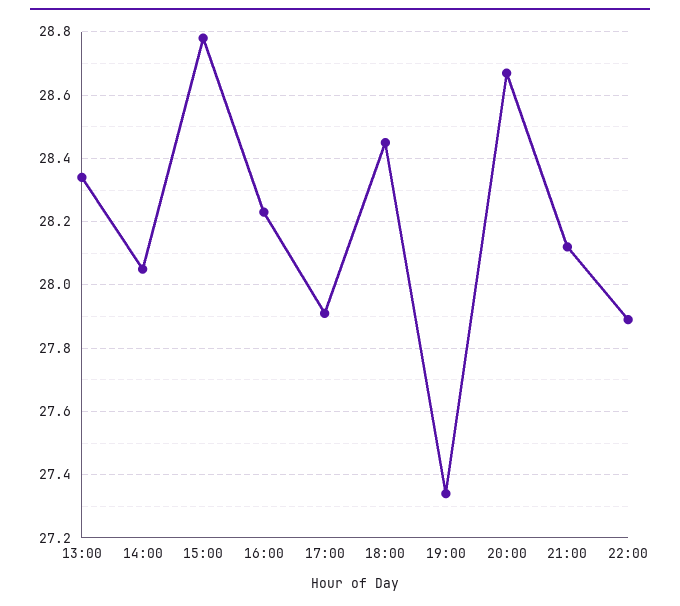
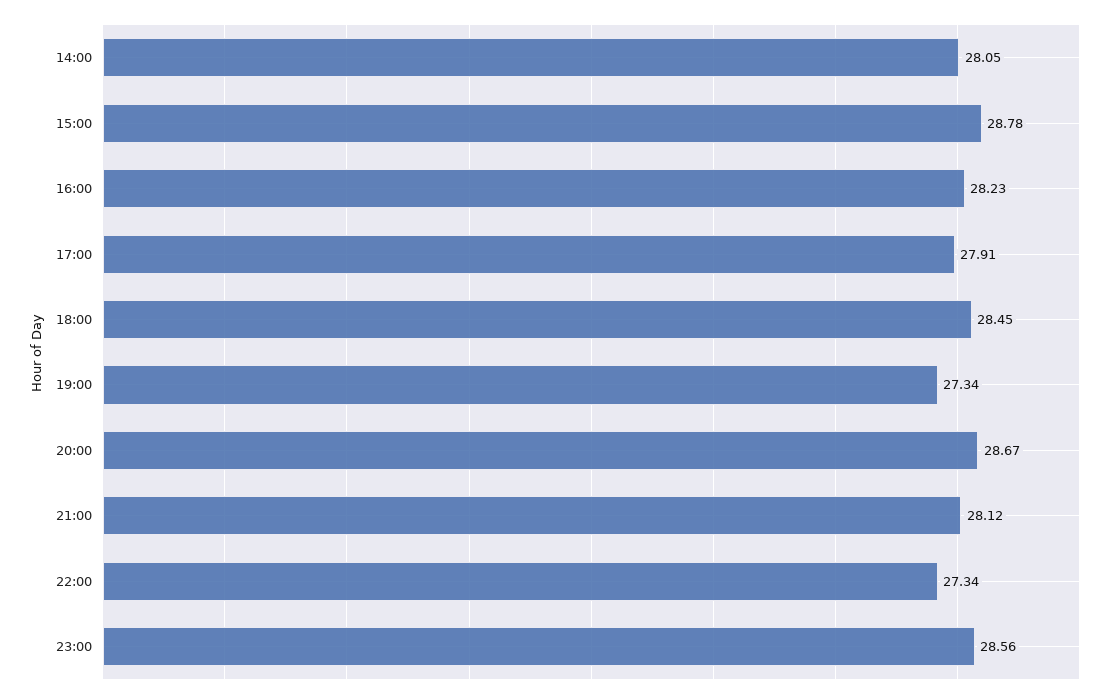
13:00: 28.35 -> none
22:00: 27.9 -> 27.34
23:00: none -> 28.56

